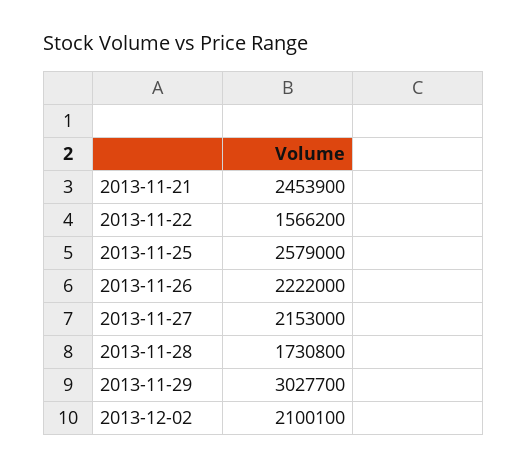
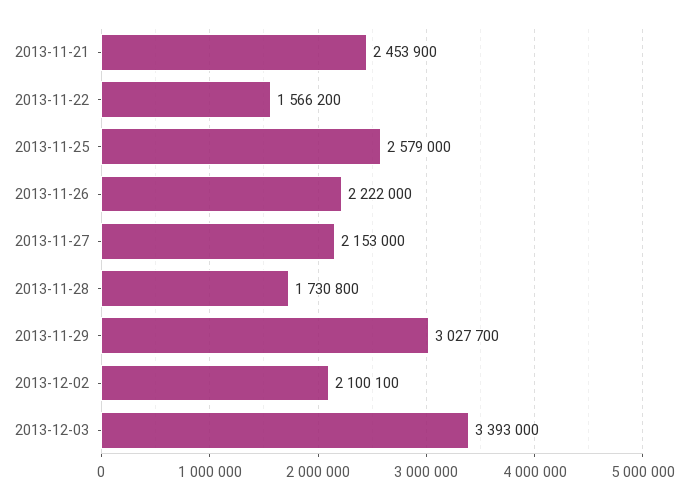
2013-12-03: none -> 3393000

